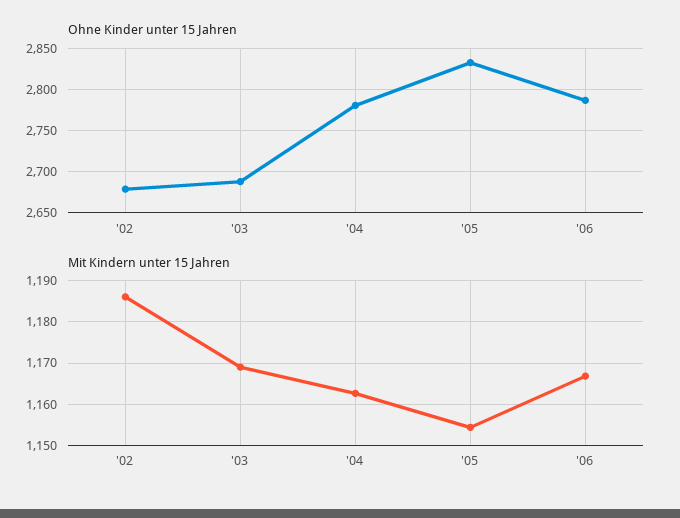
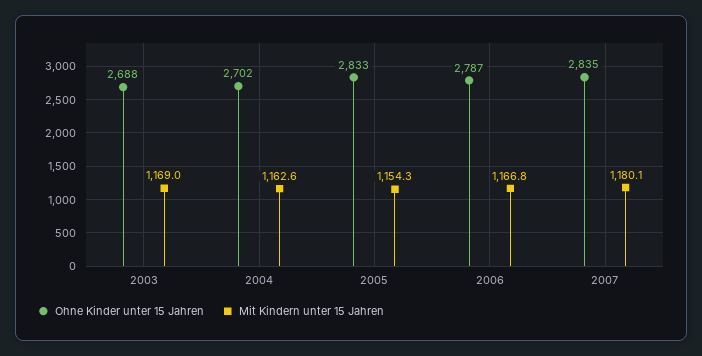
Ohne Kinder unter 15 Jahren, '02: 2680 -> none
Ohne Kinder unter 15 Jahren, '04: 2780 -> 2702
Mit Kindern unter 15 Jahren, '02: 1186 -> none
Ohne Kinder unter 15 Jahren, 2007: none -> 2835
Mit Kindern unter 15 Jahren, 2007: none -> 1180.1

